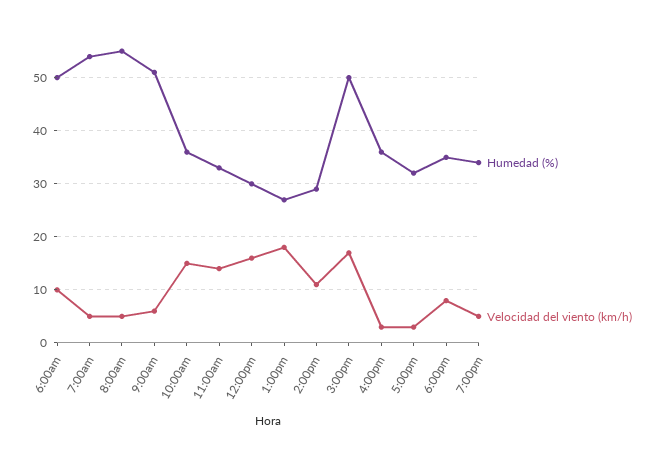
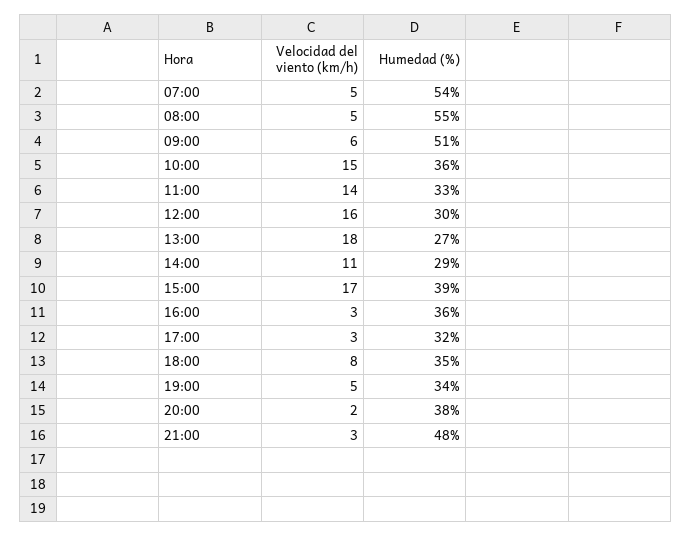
Humedad (%), 6:00am: 50 -> none
Velocidad del viento (km/h), 6:00am: 10 -> none
Humedad (%), 3:00pm: 50 -> 39
Velocidad del viento (km/h), 20:00: none -> 2
Humedad (%), 20:00: none -> 38
Velocidad del viento (km/h), 21:00: none -> 3
Humedad (%), 21:00: none -> 48

